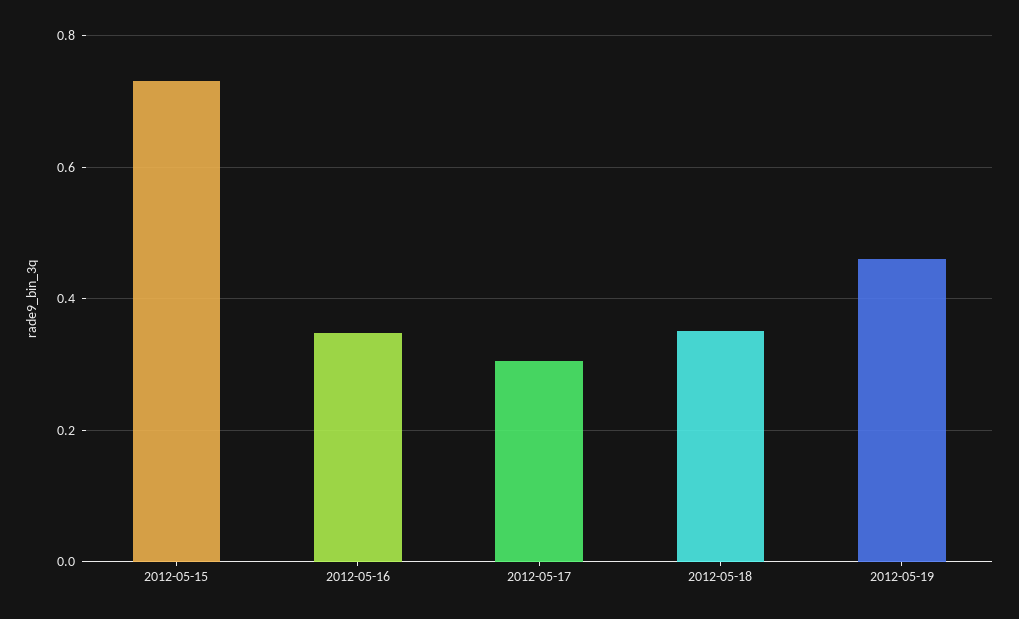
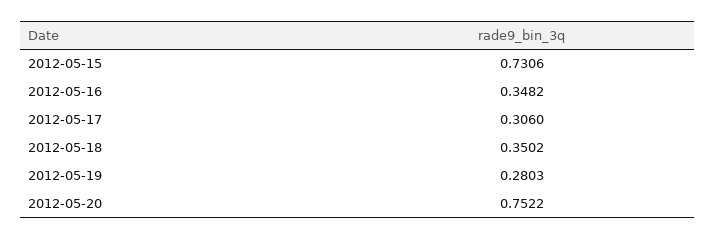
2012-05-19: 0.46 -> 0.2803
2012-05-20: none -> 0.7522

